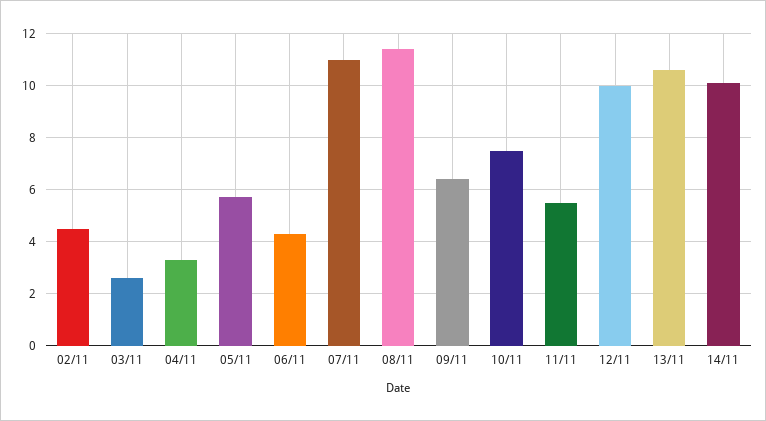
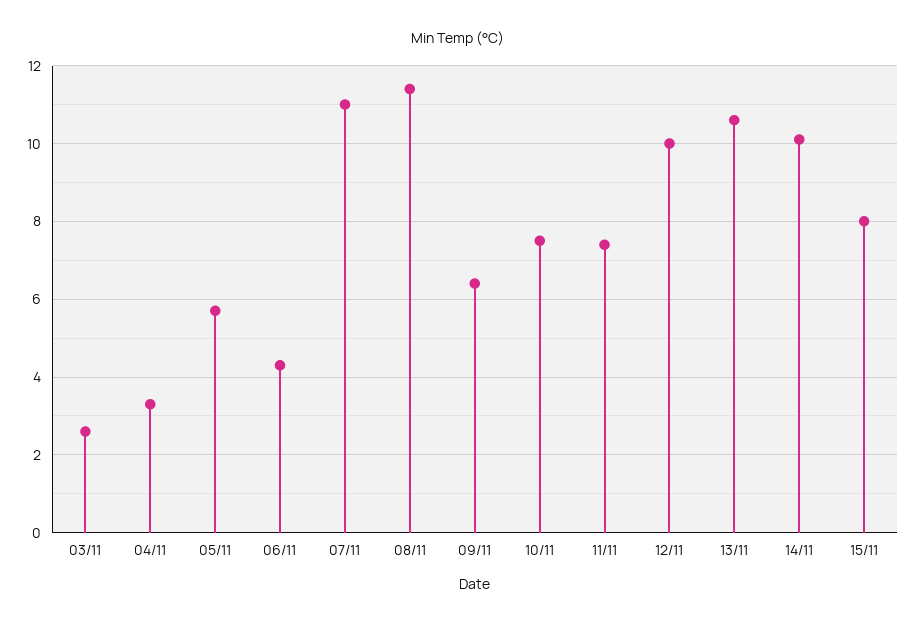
02/11: 4.5 -> none
11/11: 5.5 -> 7.5
15/11: none -> 8

